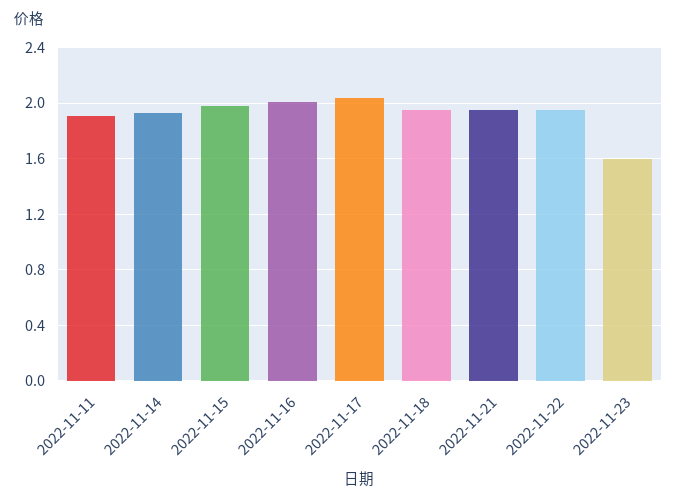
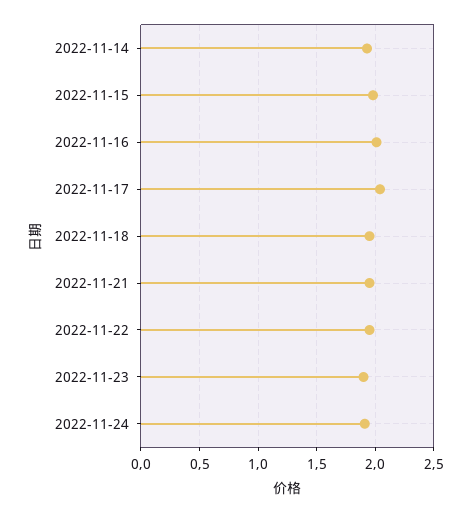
2022-11-11: 1.9 -> none
2022-11-23: 1.6 -> 1.9
2022-11-24: none -> 1.9

